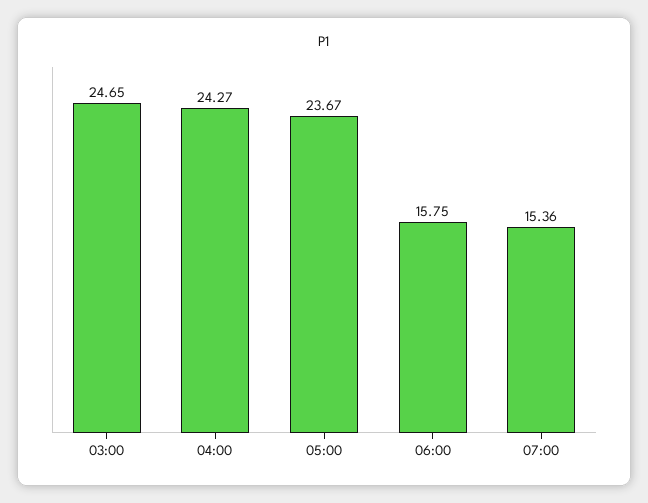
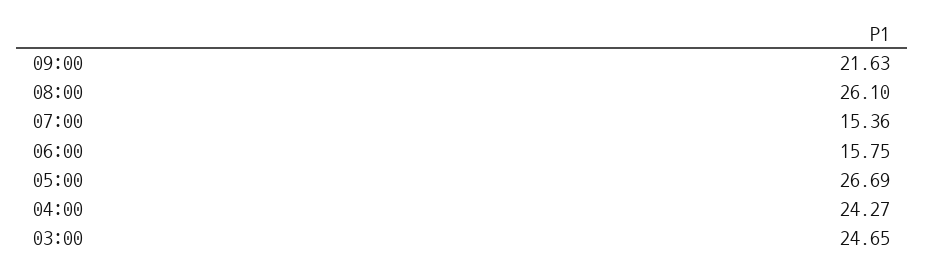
05:00: 23.67 -> 26.69
09:00: none -> 21.63
08:00: none -> 26.1

